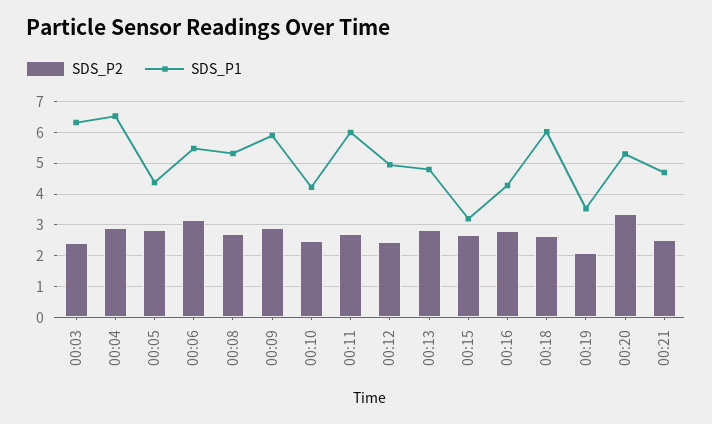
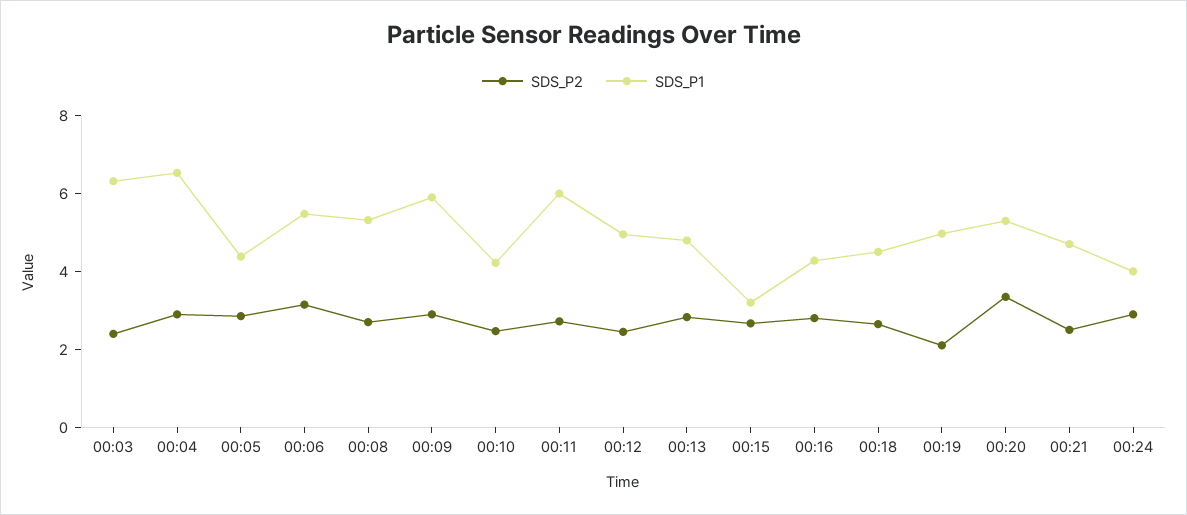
SDS_P1, 00:18: 6 -> 4.5
SDS_P1, 00:19: 3.6 -> 5
SDS_P2, 00:24: none -> 3
SDS_P1, 00:24: none -> 4

